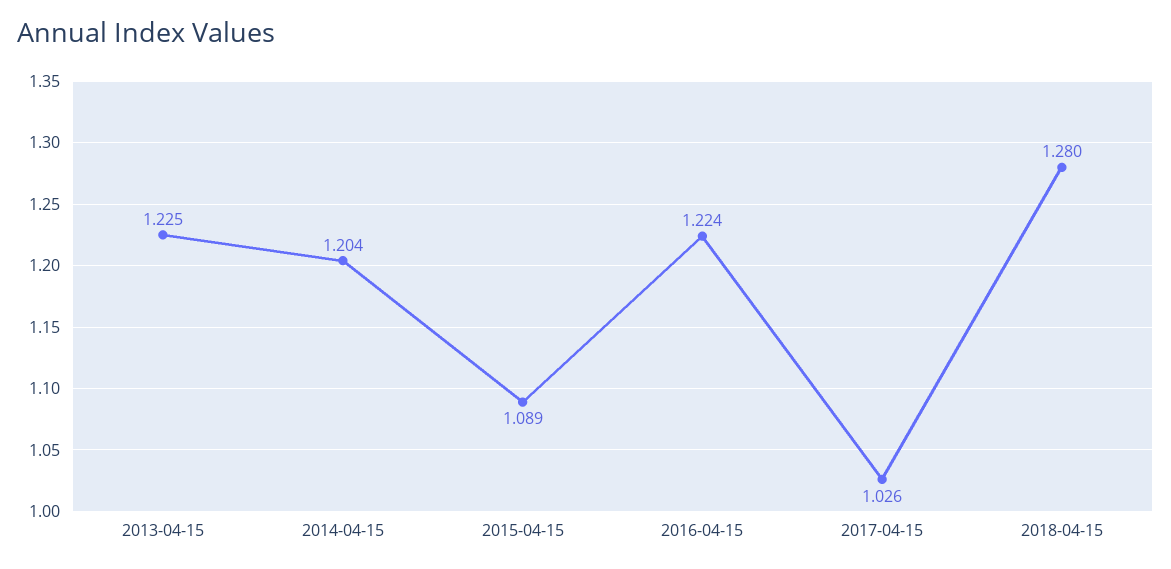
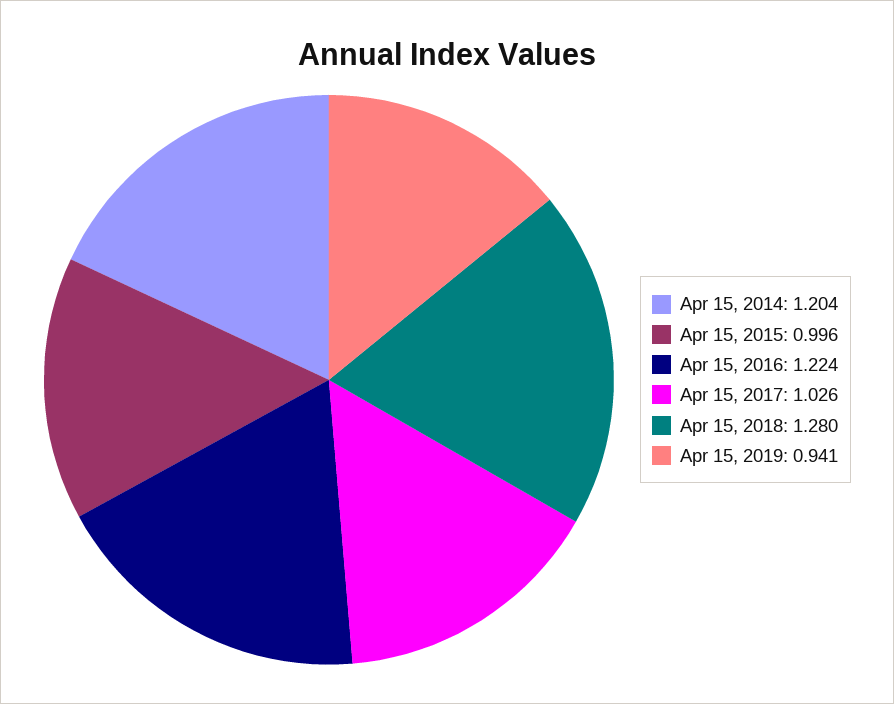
2013-04-15: 1.225 -> none
2015-04-15: 1.089 -> 0.996
Apr 15, 2019: none -> 0.941

